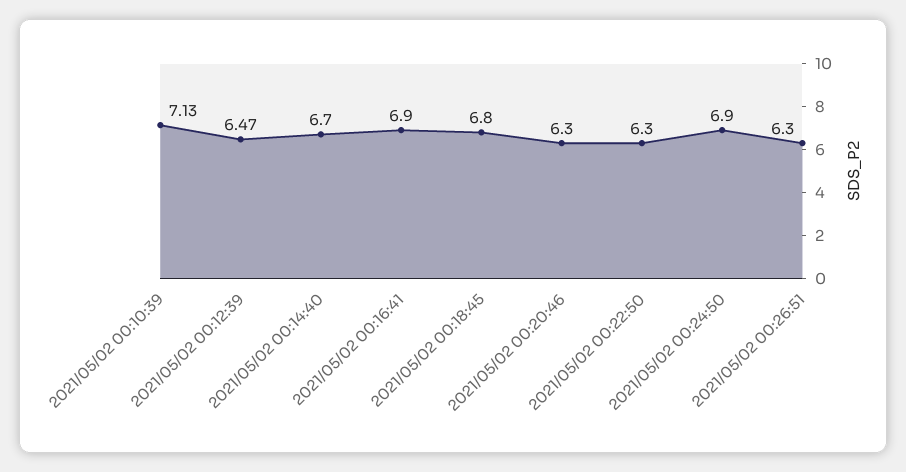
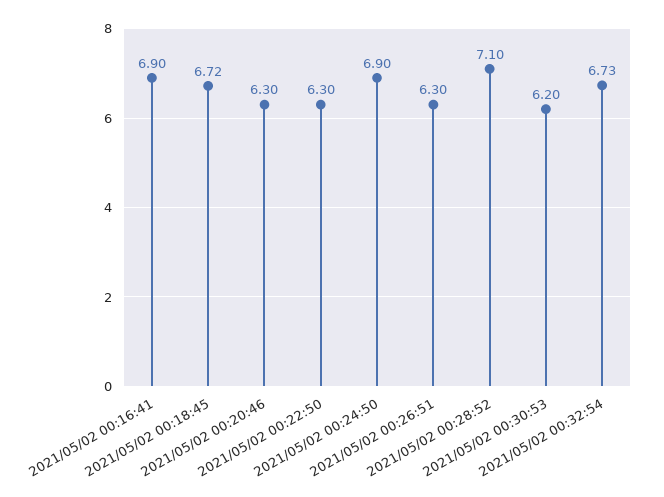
2021/05/02 00:10:39: 7.13 -> none
2021/05/02 00:12:39: 6.47 -> none
2021/05/02 00:14:40: 6.7 -> none
2021/05/02 00:18:45: 6.8 -> 6.72
2021/05/02 00:28:52: none -> 7.1
2021/05/02 00:30:53: none -> 6.2
2021/05/02 00:32:54: none -> 6.73

